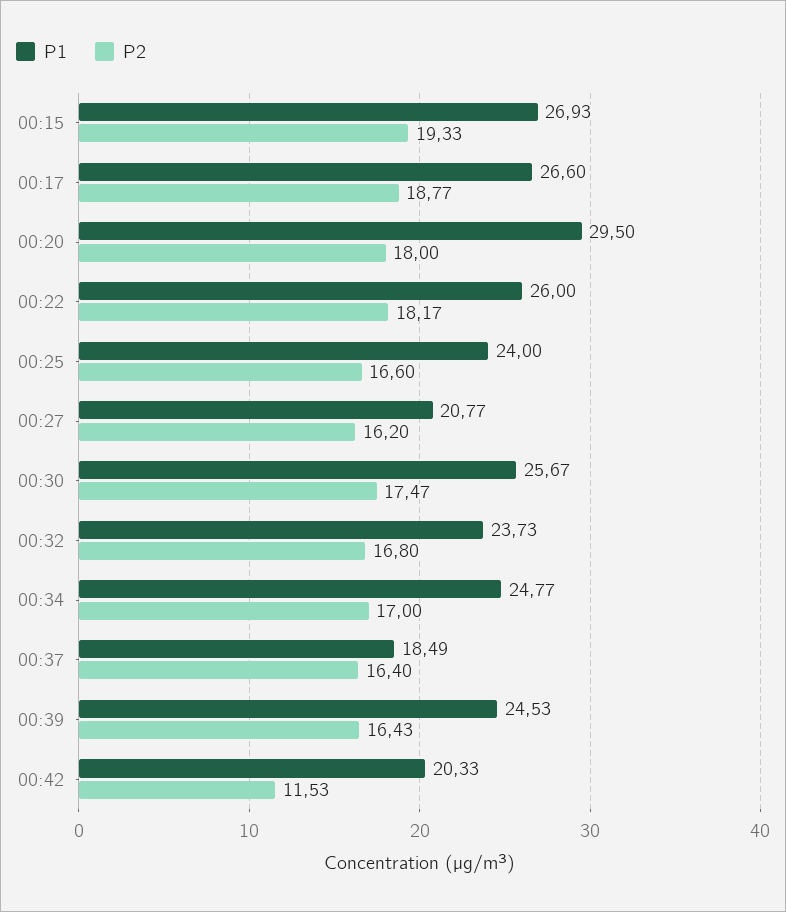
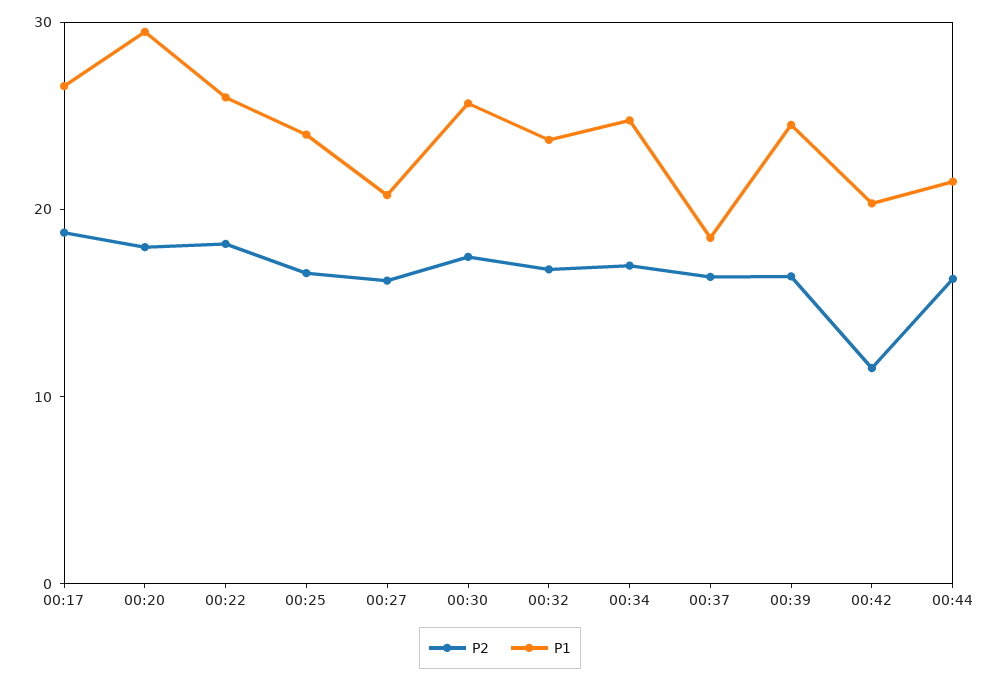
P1, 00:15: 26.93 -> none
P2, 00:15: 19.33 -> none
P2, 00:44: none -> 16
P1, 00:44: none -> 22

